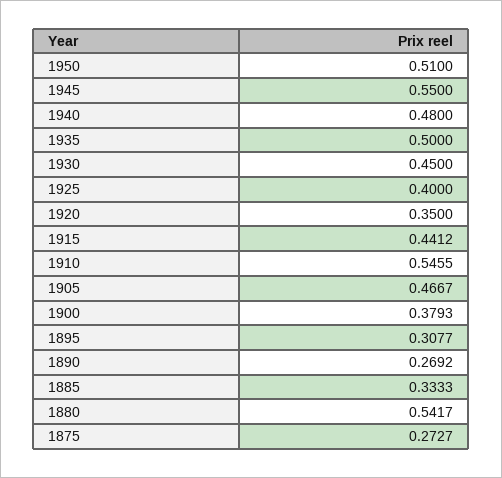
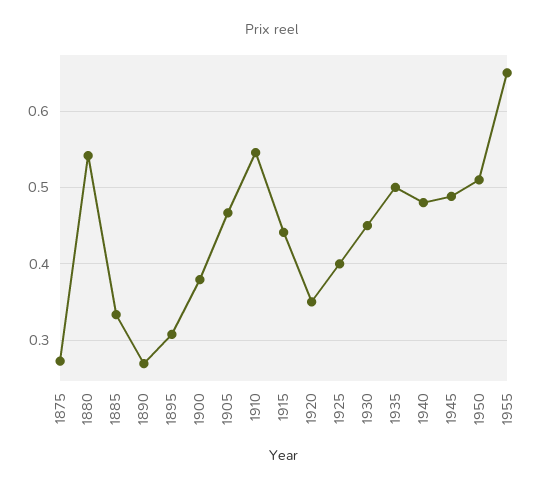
1945: 0.55 -> 0.49
1955: none -> 0.65

